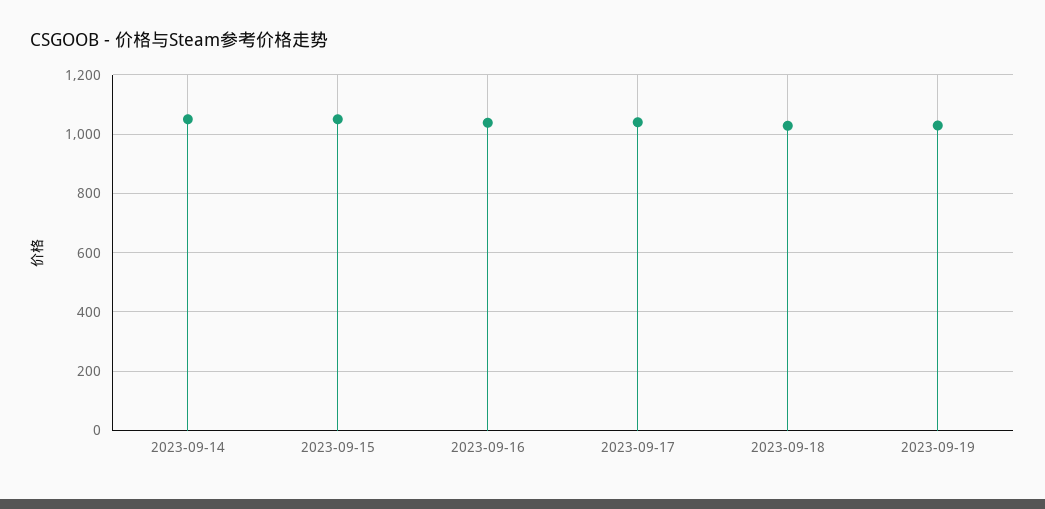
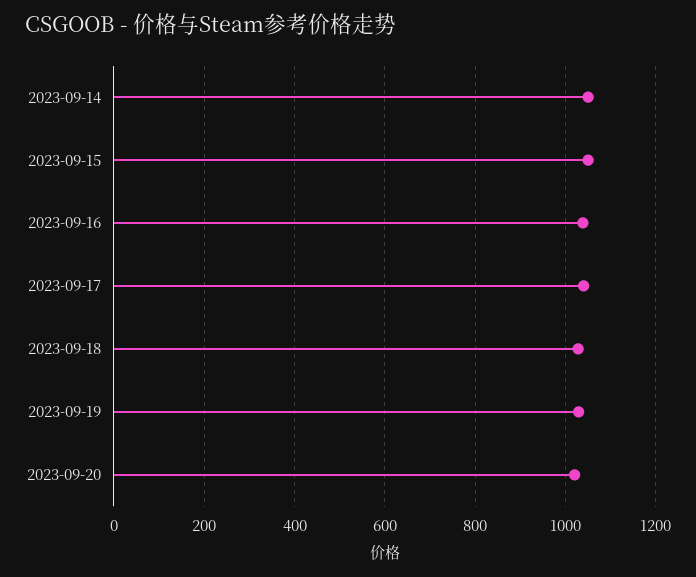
2023-09-20: none -> 1020

